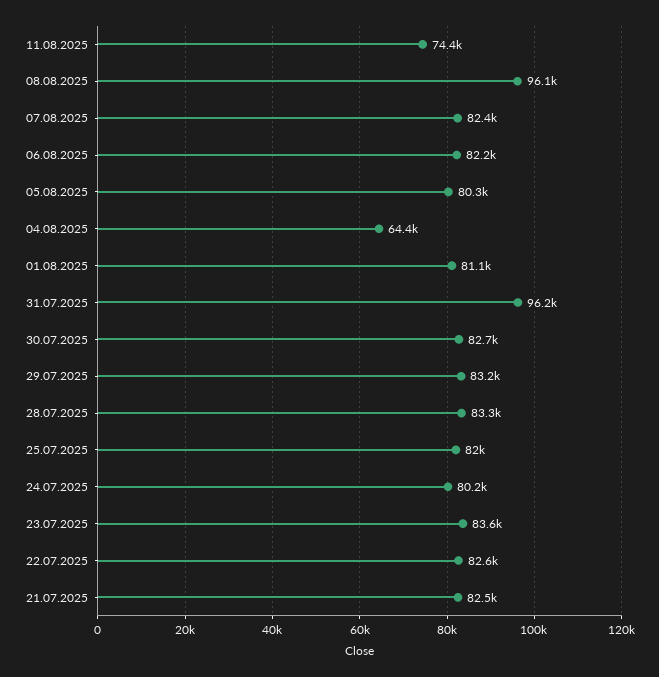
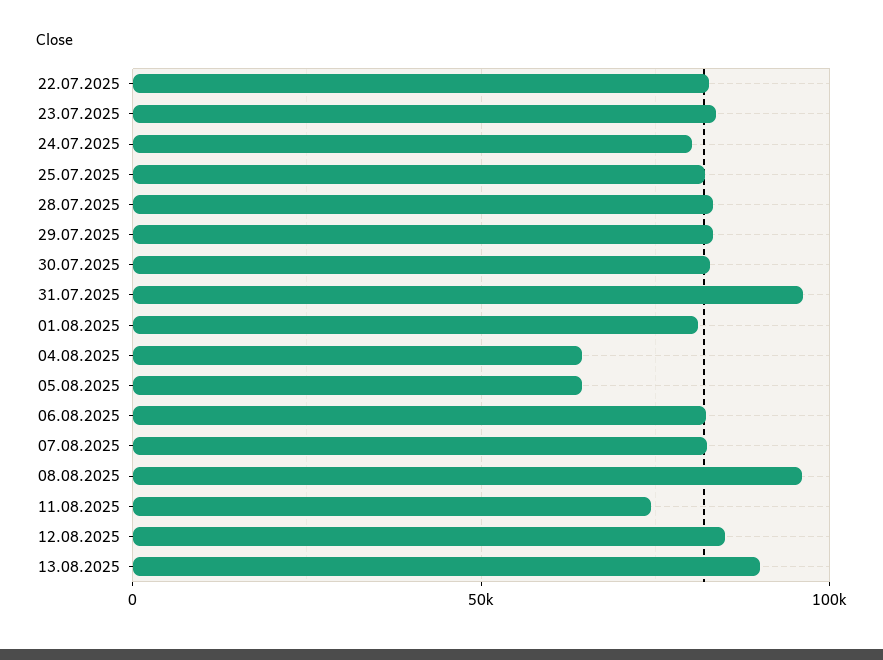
05.08.2025: 80300 -> 65000
21.07.2025: 82500 -> none
12.08.2025: none -> 85000
13.08.2025: none -> 90000

